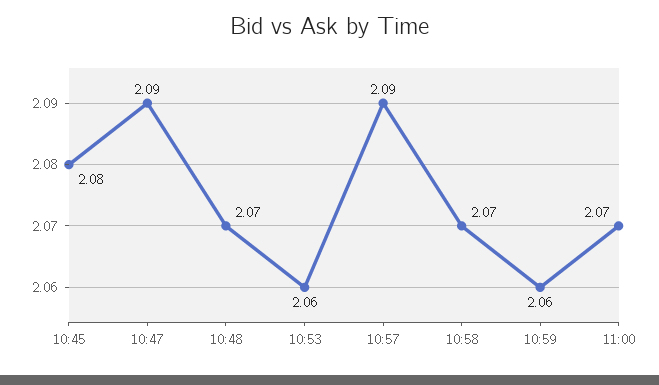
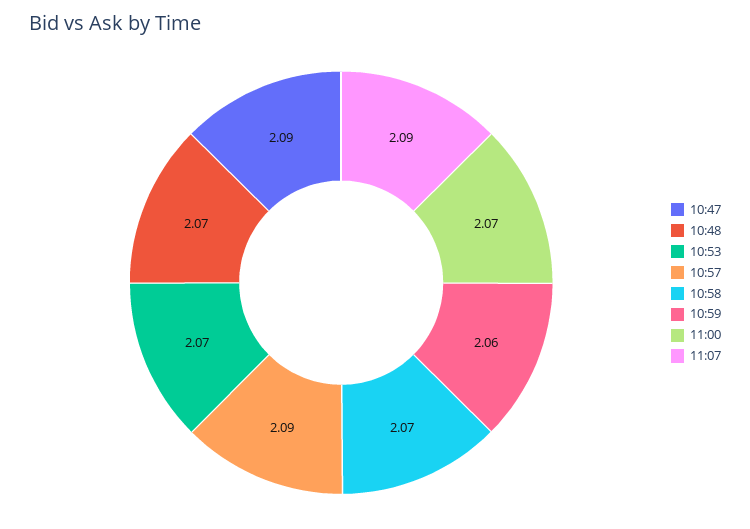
10:45: 2.08 -> none
10:53: 2.06 -> 2.07
11:07: none -> 2.09

